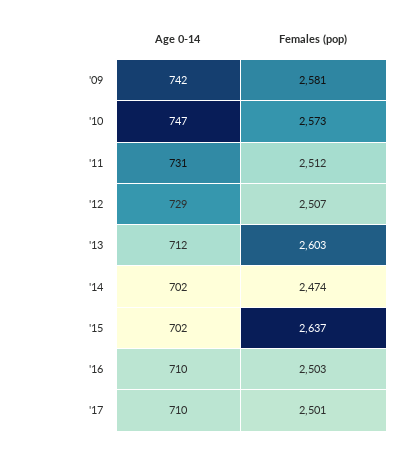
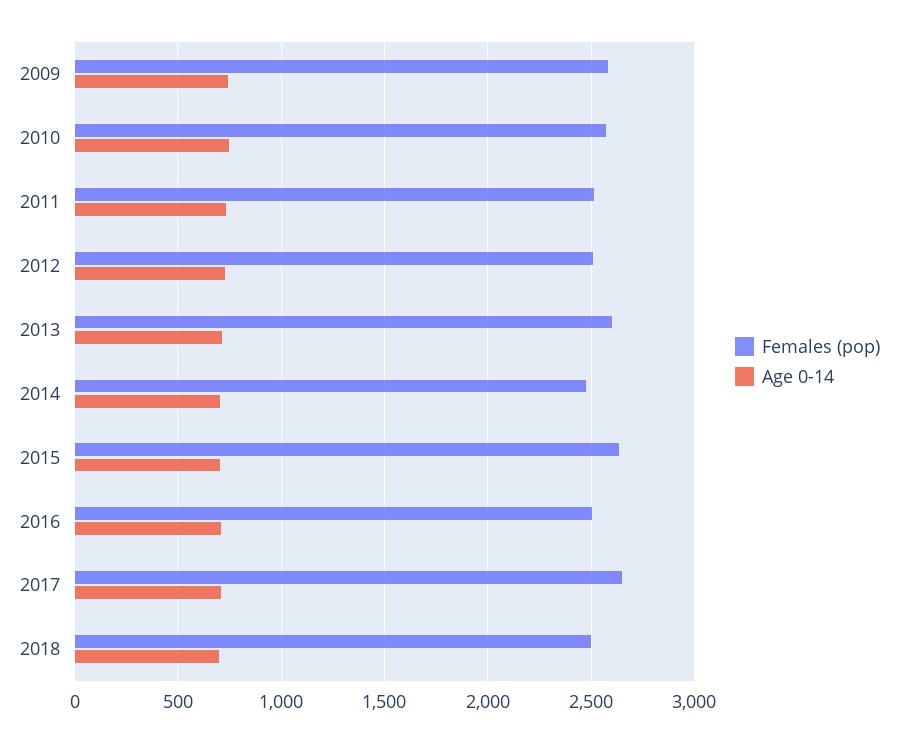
Females (pop), '17: 2501 -> 2650
Females (pop), 2018: none -> 2500
Age 0-14, 2018: none -> 700

